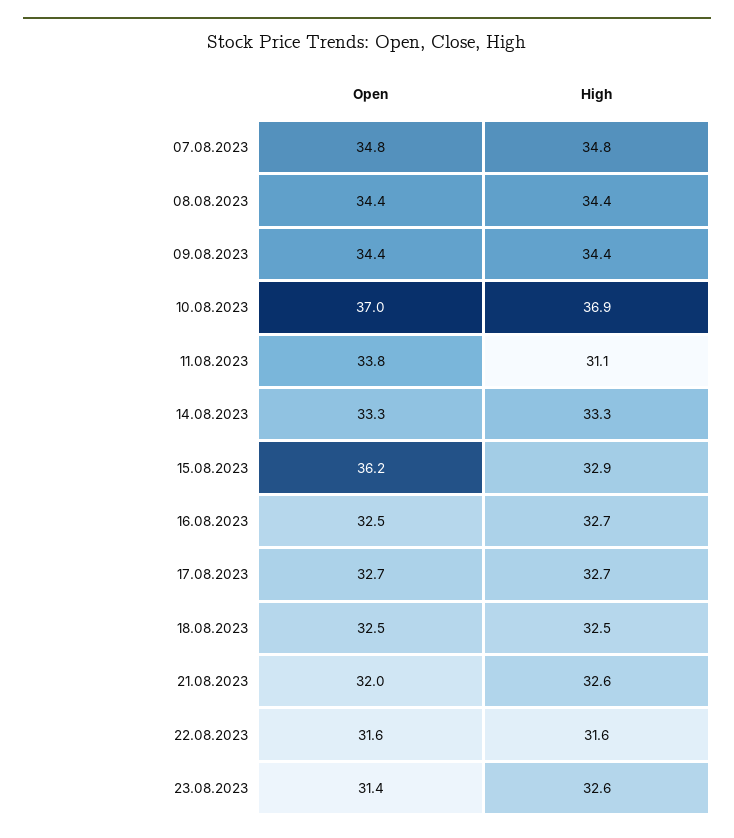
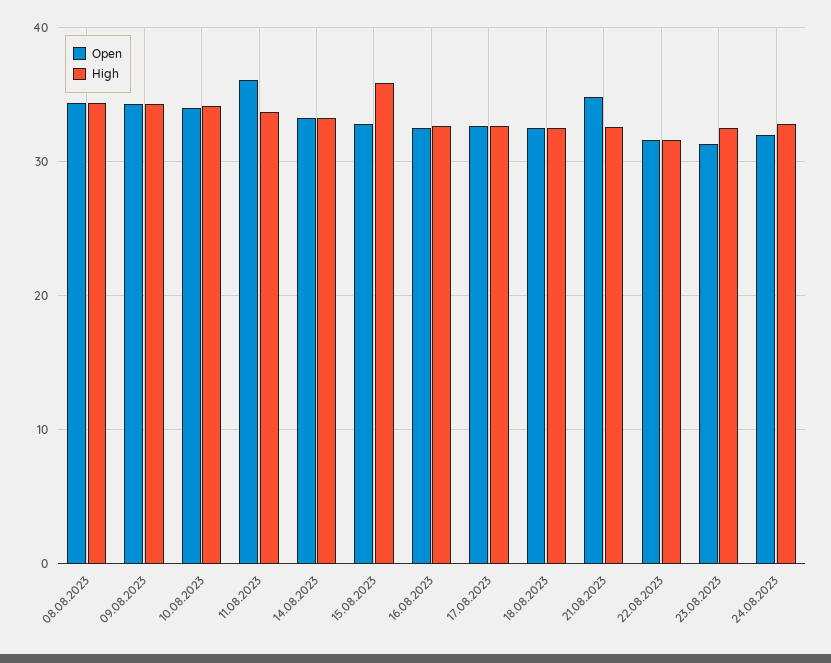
Open, 07.08.2023: 34.8 -> none
High, 07.08.2023: 34.8 -> none
Open, 10.08.2023: 37 -> 34
High, 10.08.2023: 36.9 -> 34
Open, 11.08.2023: 33.8 -> 36
High, 11.08.2023: 31.1 -> 34
Open, 15.08.2023: 36.2 -> 33
High, 15.08.2023: 32.9 -> 36
Open, 21.08.2023: 32 -> 35
Open, 24.08.2023: none -> 32
High, 24.08.2023: none -> 33

